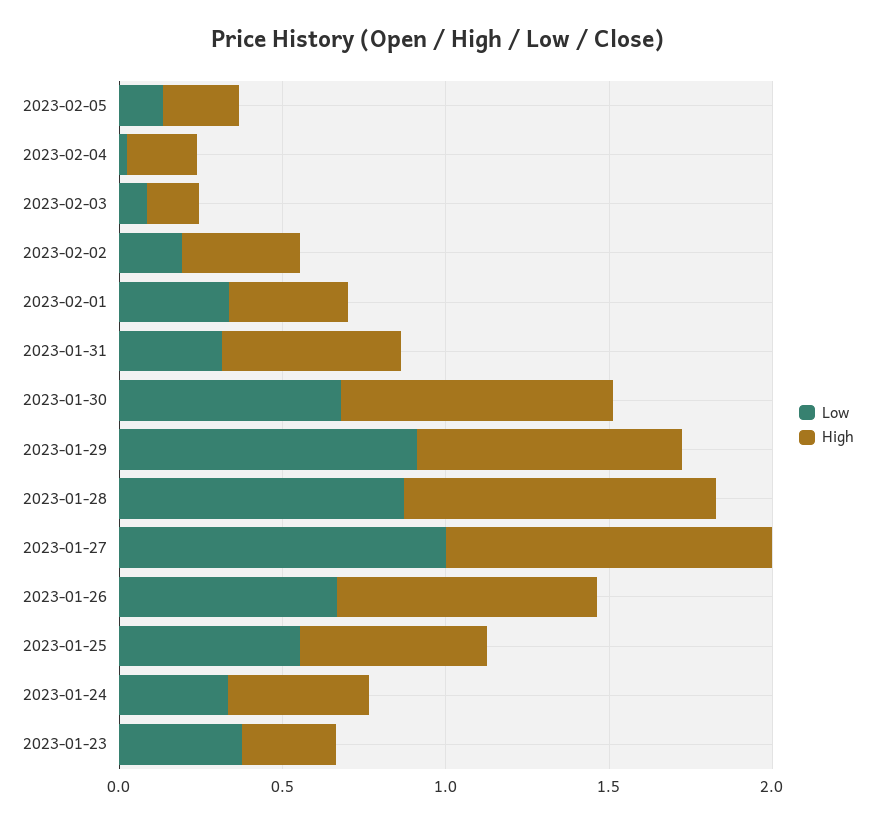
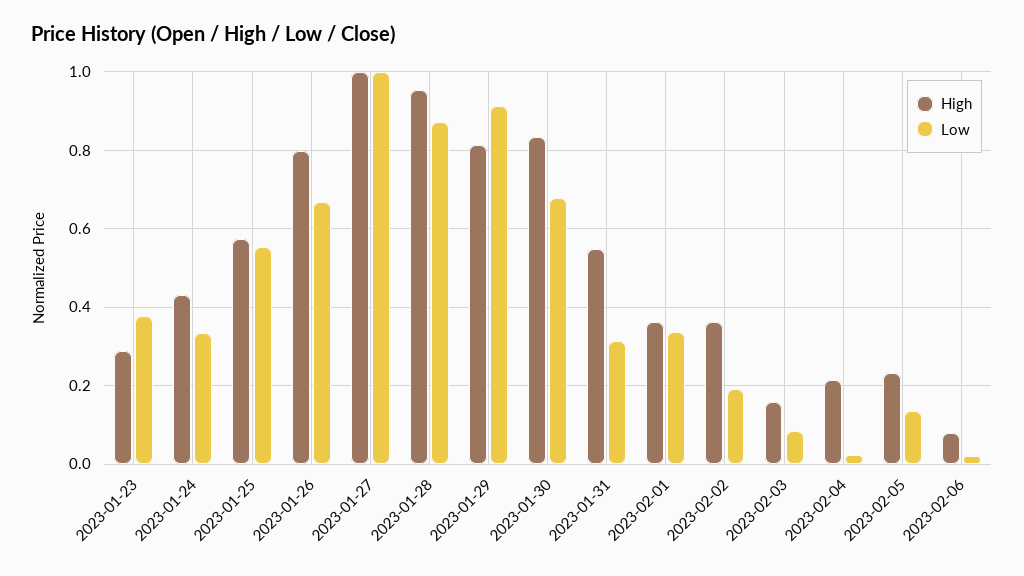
High, 2023-02-06: none -> 0.08
Low, 2023-02-06: none -> 0.02

